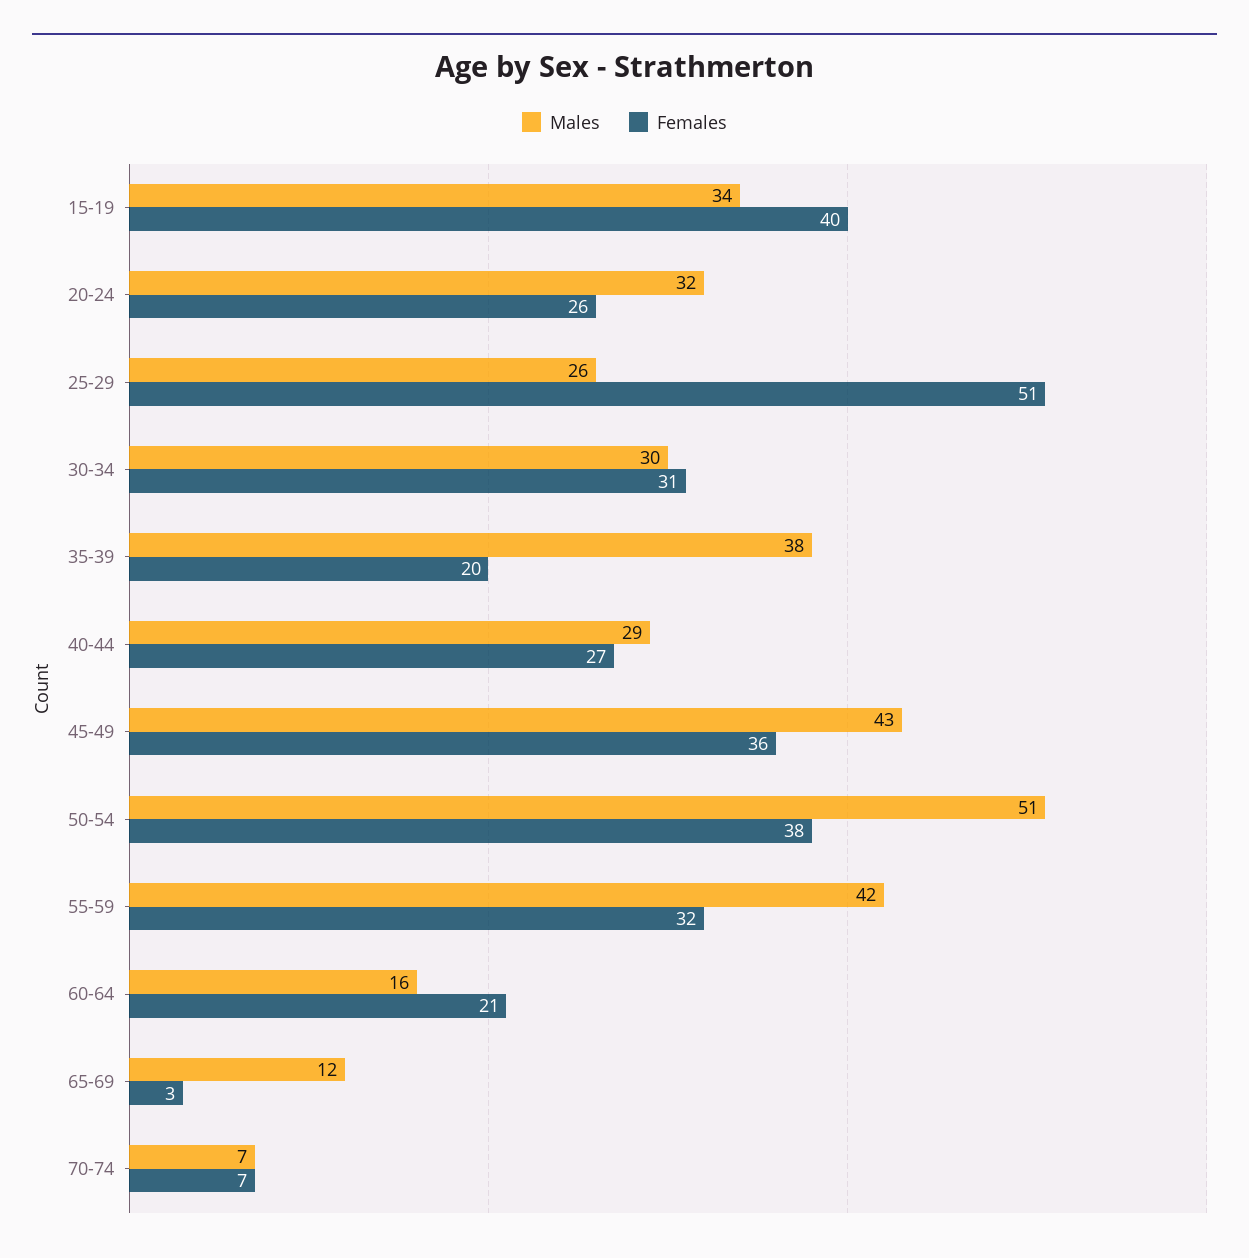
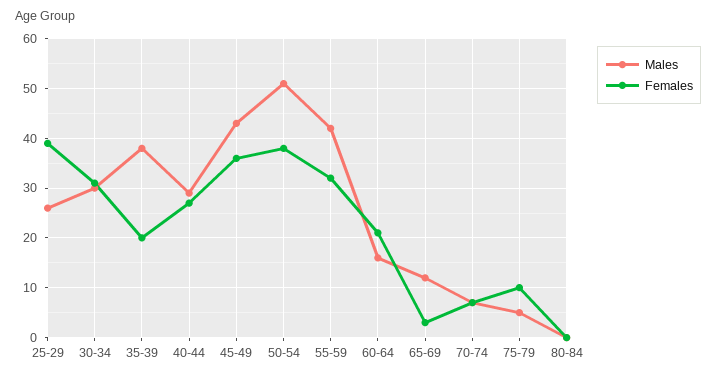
Males, 15-19: 34 -> none
Females, 15-19: 40 -> none
Males, 20-24: 32 -> none
Females, 20-24: 26 -> none
Females, 25-29: 51 -> 40
Males, 75-79: none -> 5
Females, 75-79: none -> 10
Males, 80-84: none -> 0
Females, 80-84: none -> 0

